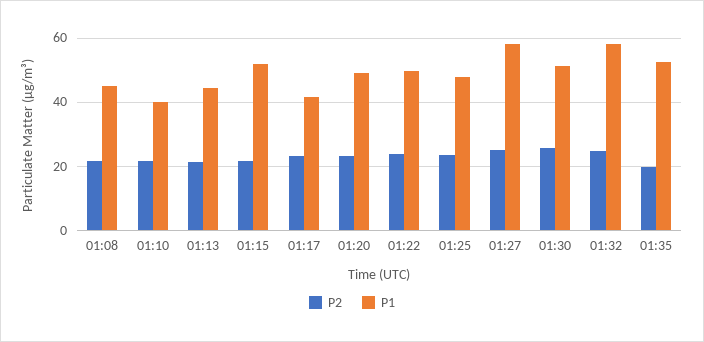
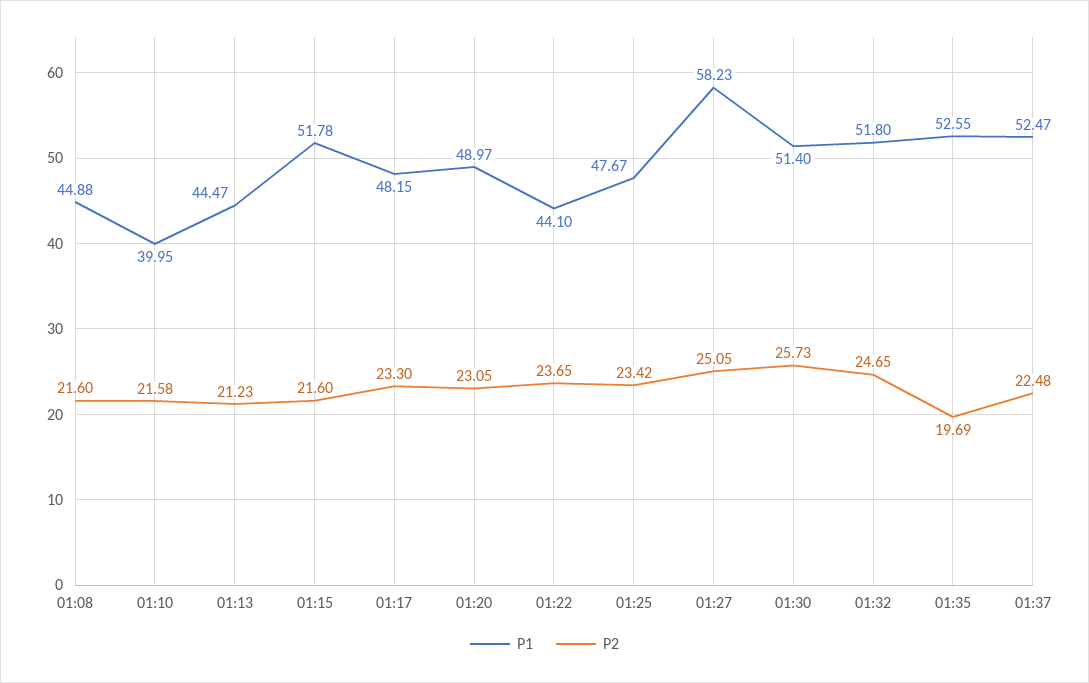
P1, 01:17: 42 -> 48.15
P1, 01:22: 50 -> 44.1
P1, 01:32: 58 -> 51.8
P1, 01:37: none -> 52.47
P2, 01:37: none -> 22.48

